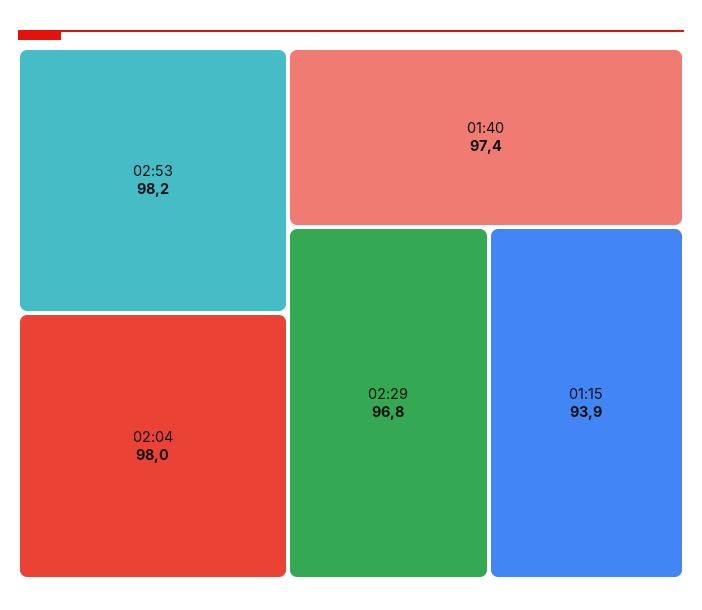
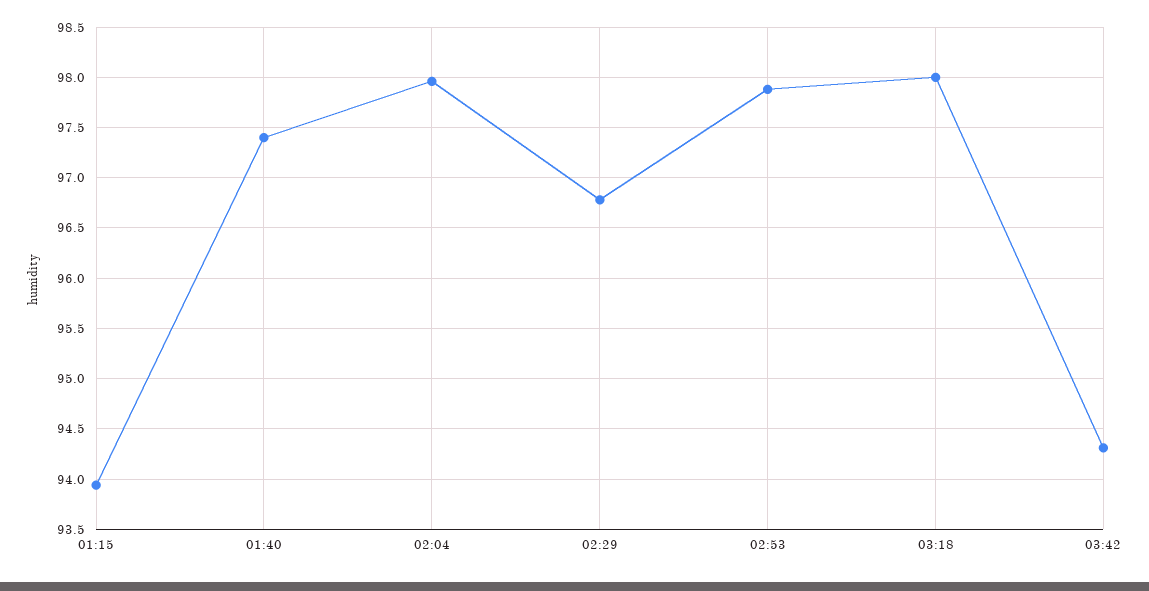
02:53: 98.2 -> 97.9
03:18: none -> 98
03:42: none -> 94.3

